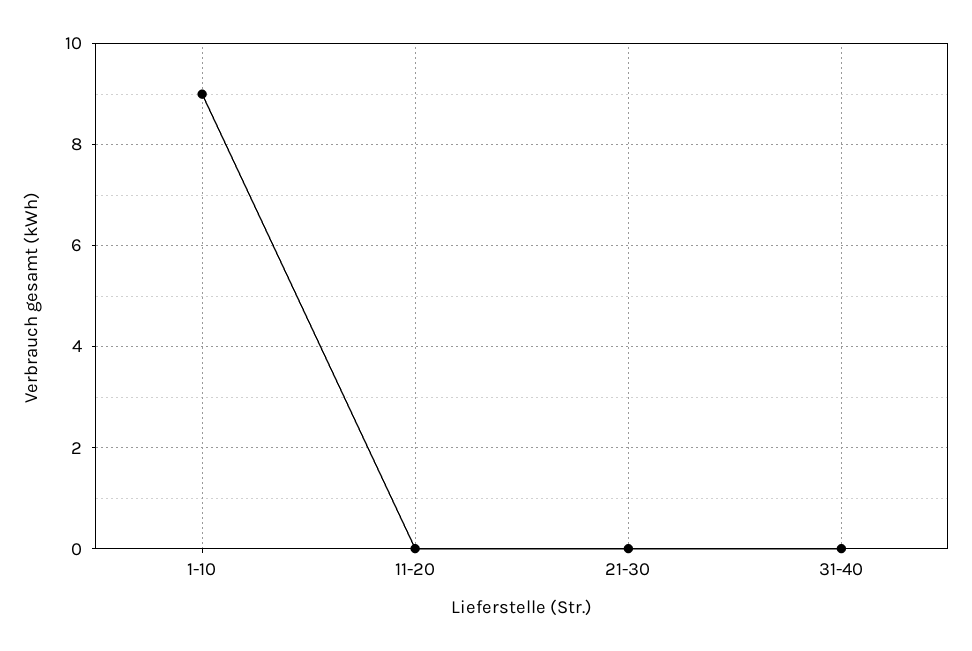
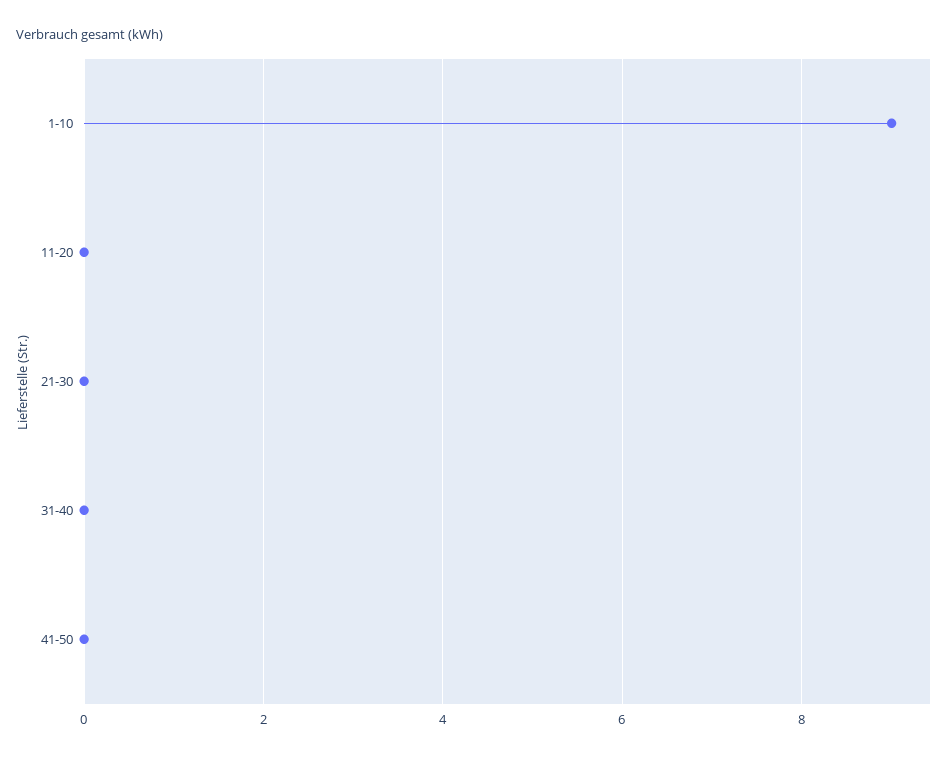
41-50: none -> 0

